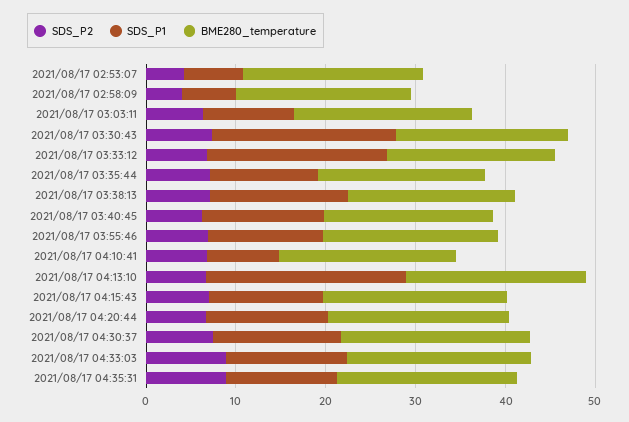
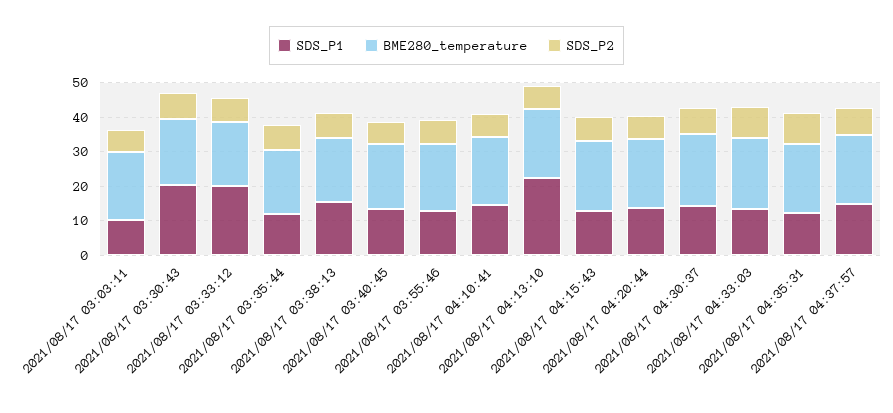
SDS_P2, 2021/08/17 02:53:07: 4 -> none
SDS_P1, 2021/08/17 02:53:07: 6 -> none
BME280_temperature, 2021/08/17 02:53:07: 20 -> none
SDS_P2, 2021/08/17 02:58:09: 4 -> none
SDS_P1, 2021/08/17 02:58:09: 6 -> none
BME280_temperature, 2021/08/17 02:58:09: 20 -> none
SDS_P1, 2021/08/17 04:10:41: 8 -> 15
SDS_P1, 2021/08/17 04:37:57: none -> 15
BME280_temperature, 2021/08/17 04:37:57: none -> 20
SDS_P2, 2021/08/17 04:37:57: none -> 7.5

